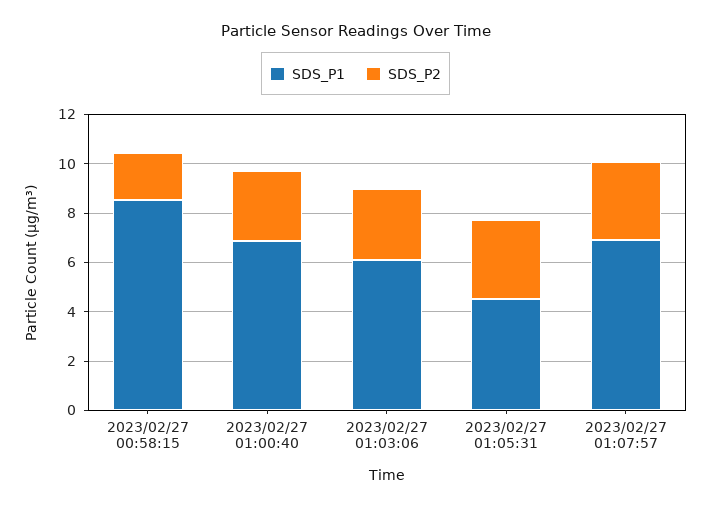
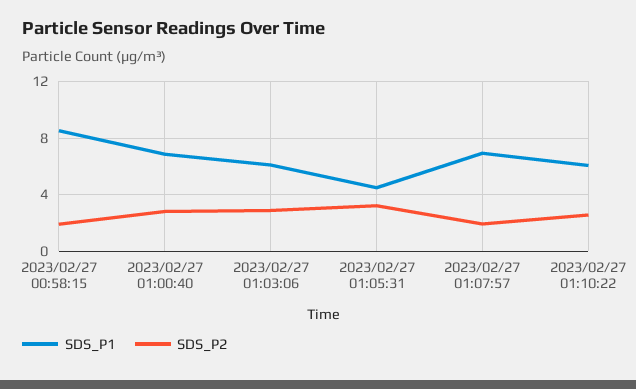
SDS_P2, 2023/02/27 01:07:57: 3 -> 2
SDS_P1, 2023/02/27 01:10:22: none -> 6
SDS_P2, 2023/02/27 01:10:22: none -> 2.5

